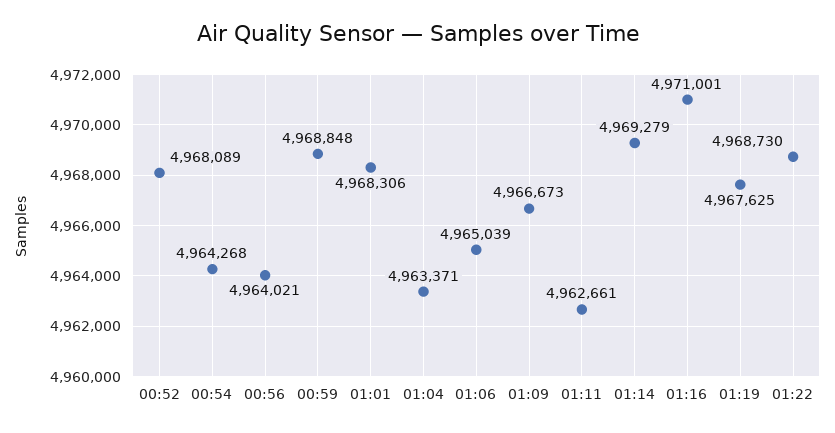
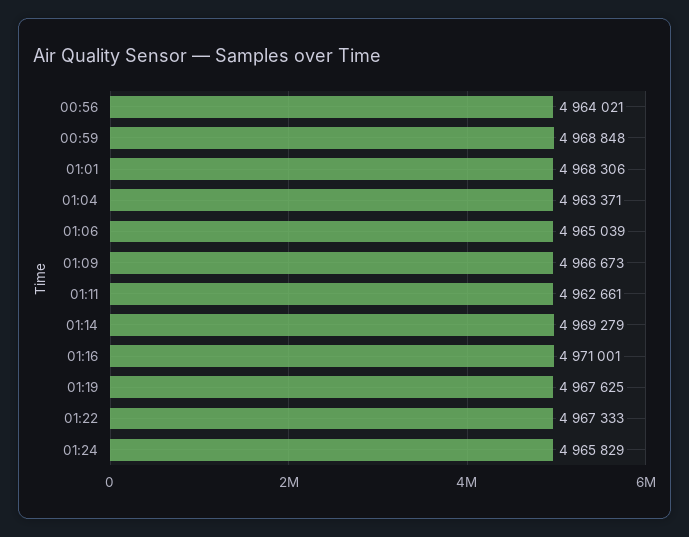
00:52: 4968089 -> none
00:54: 4964268 -> none
01:22: 4968730 -> 4967333
01:24: none -> 4965829

